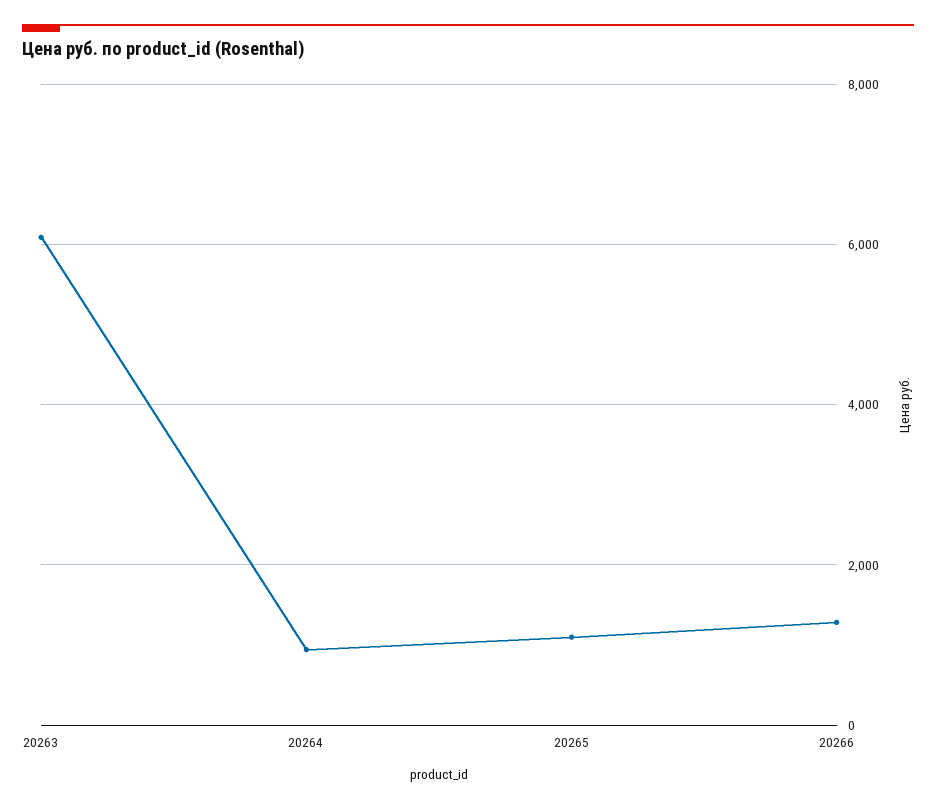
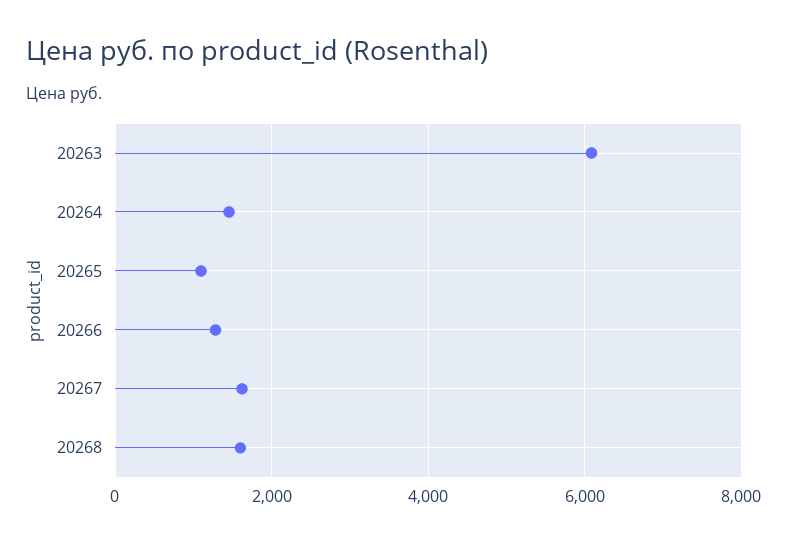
20264: 1000 -> 1400
20267: none -> 1600
20268: none -> 1600

